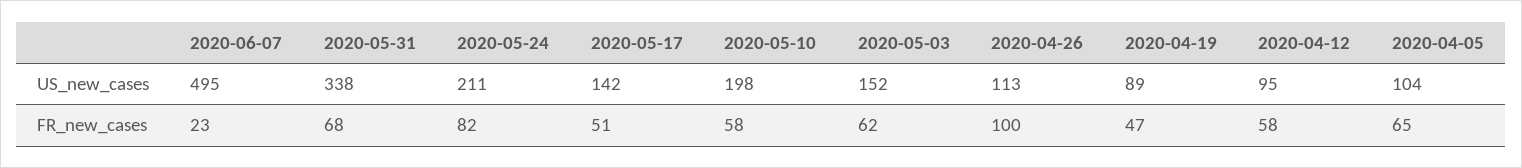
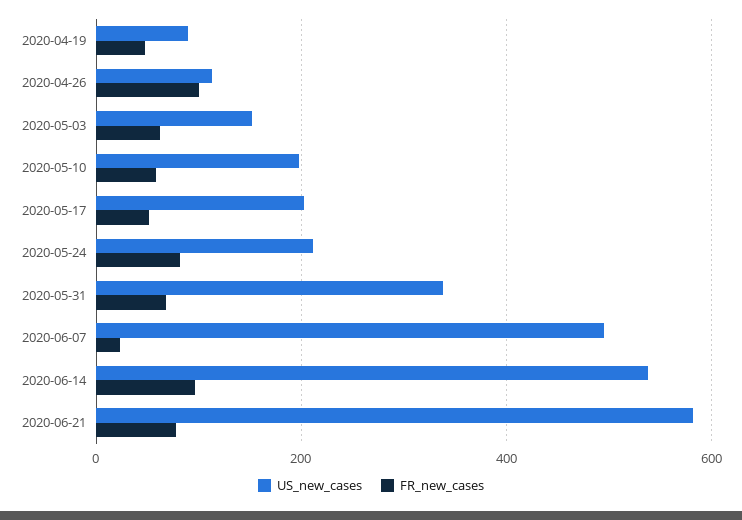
US_new_cases, 2020-05-17: 142 -> 200
US_new_cases, 2020-04-12: 95 -> none
US_new_cases, 2020-04-05: 104 -> none
FR_new_cases, 2020-04-12: 58 -> none
FR_new_cases, 2020-04-05: 65 -> none
US_new_cases, 2020-06-14: none -> 540
FR_new_cases, 2020-06-14: none -> 100
US_new_cases, 2020-06-21: none -> 580
FR_new_cases, 2020-06-21: none -> 80

